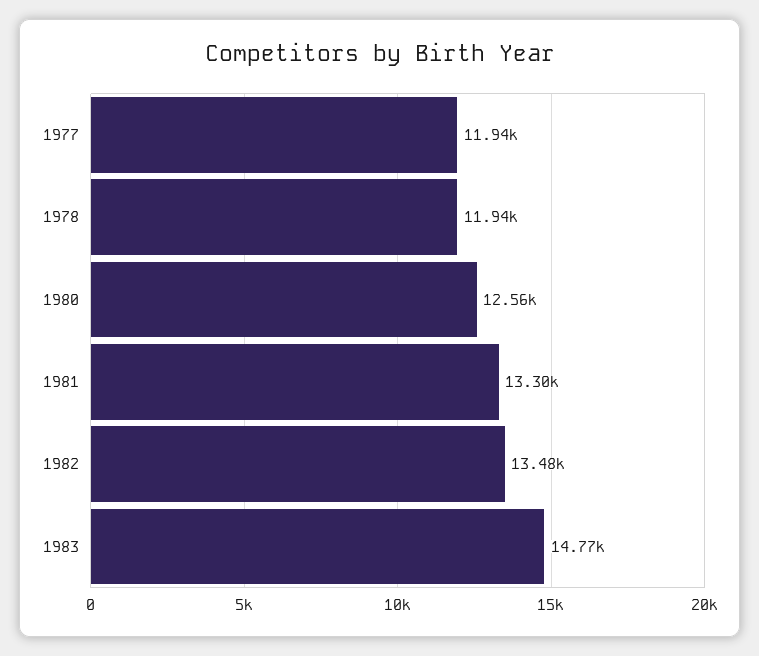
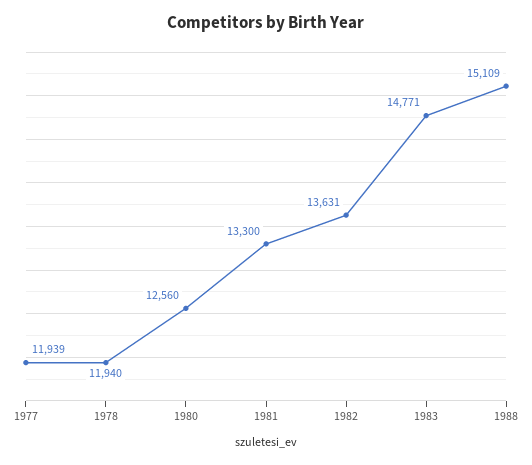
1982: 13480 -> 13631
1988: none -> 15109

